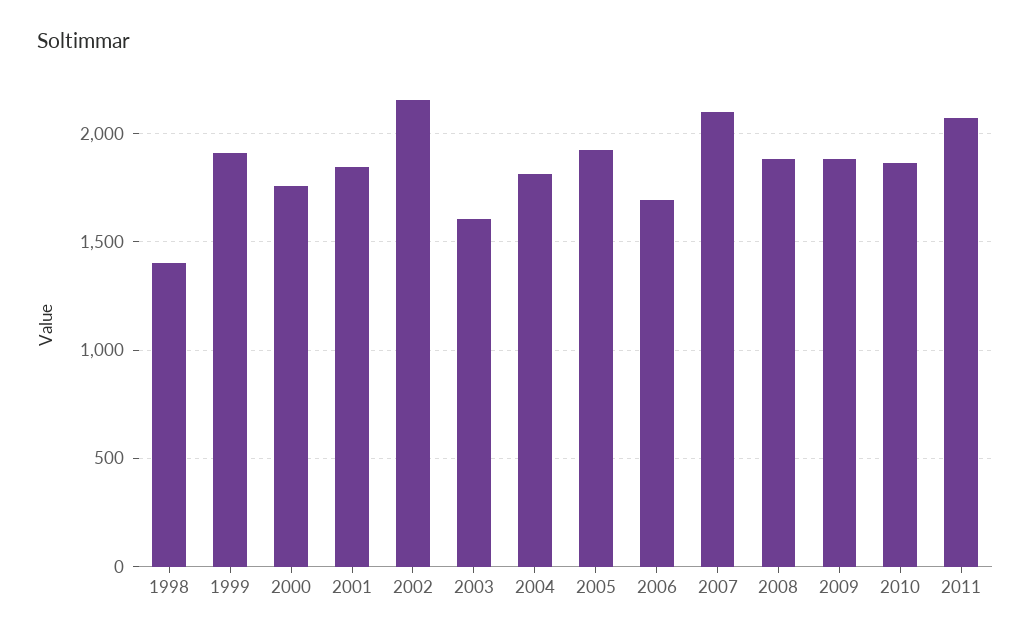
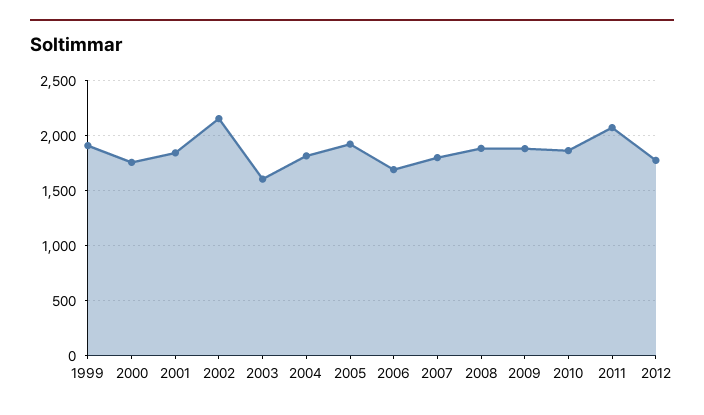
1998: 1400 -> none
2007: 2100 -> 1800
2012: none -> 1800

